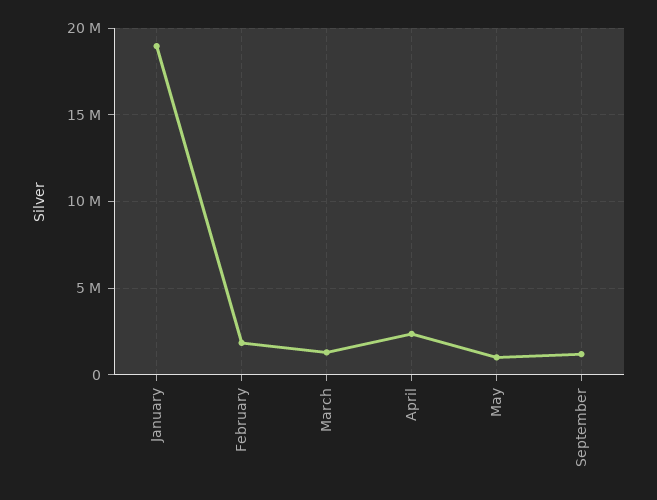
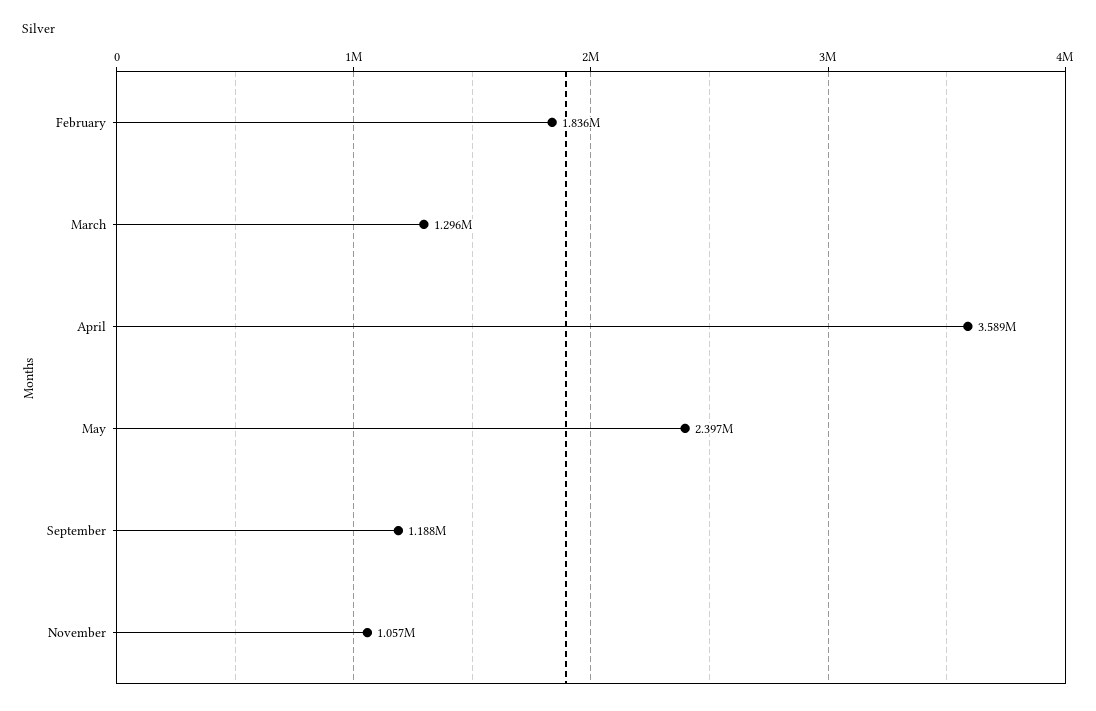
January: 19000000 -> none
April: 2500000 -> 3589000
May: 1000000 -> 2397000
November: none -> 1057000

